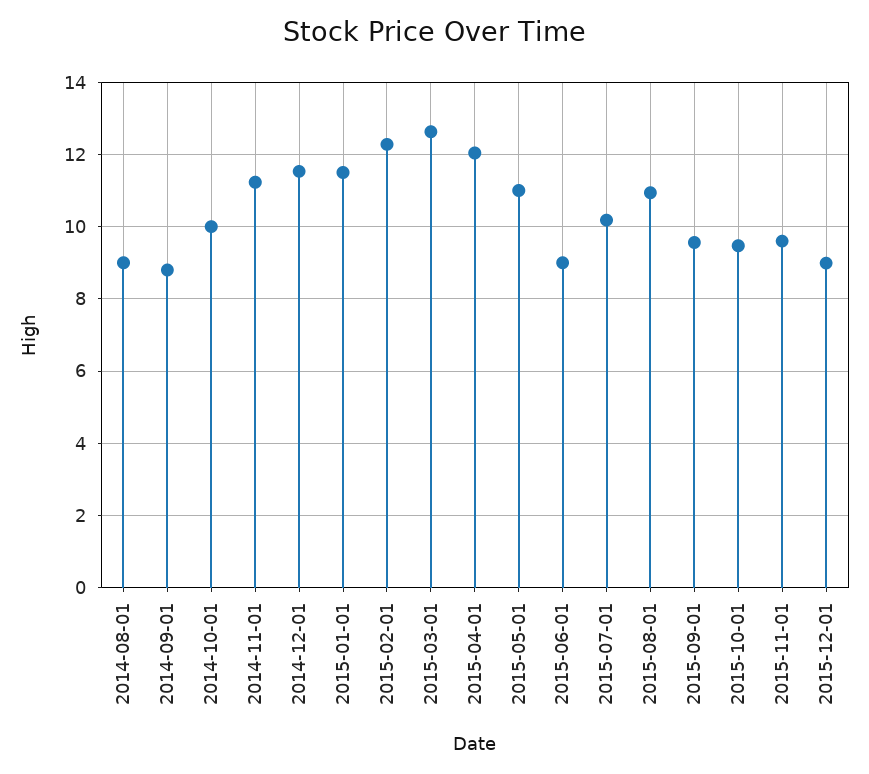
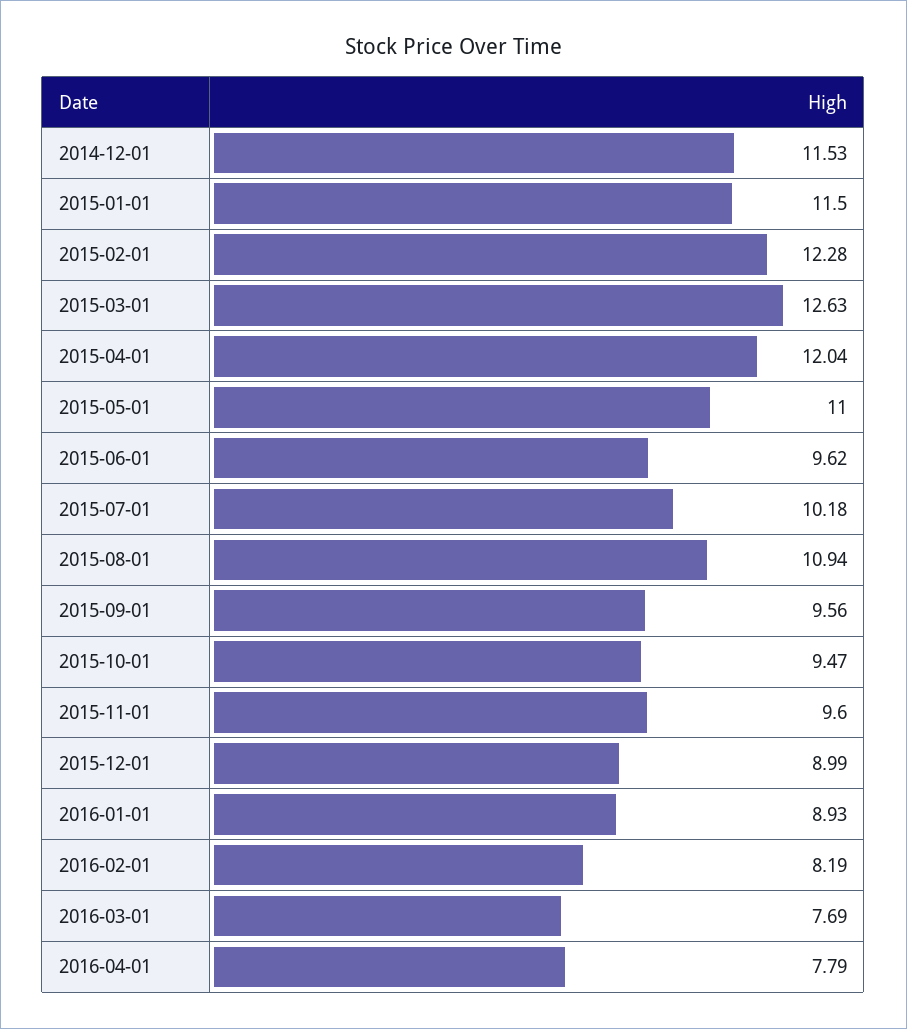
2014-08-01: 9 -> none
2014-09-01: 8.8 -> none
2014-10-01: 10 -> none
2014-11-01: 11.2 -> none
2015-06-01: 9 -> 9.62
2016-01-01: none -> 8.93
2016-02-01: none -> 8.19
2016-03-01: none -> 7.69
2016-04-01: none -> 7.79

